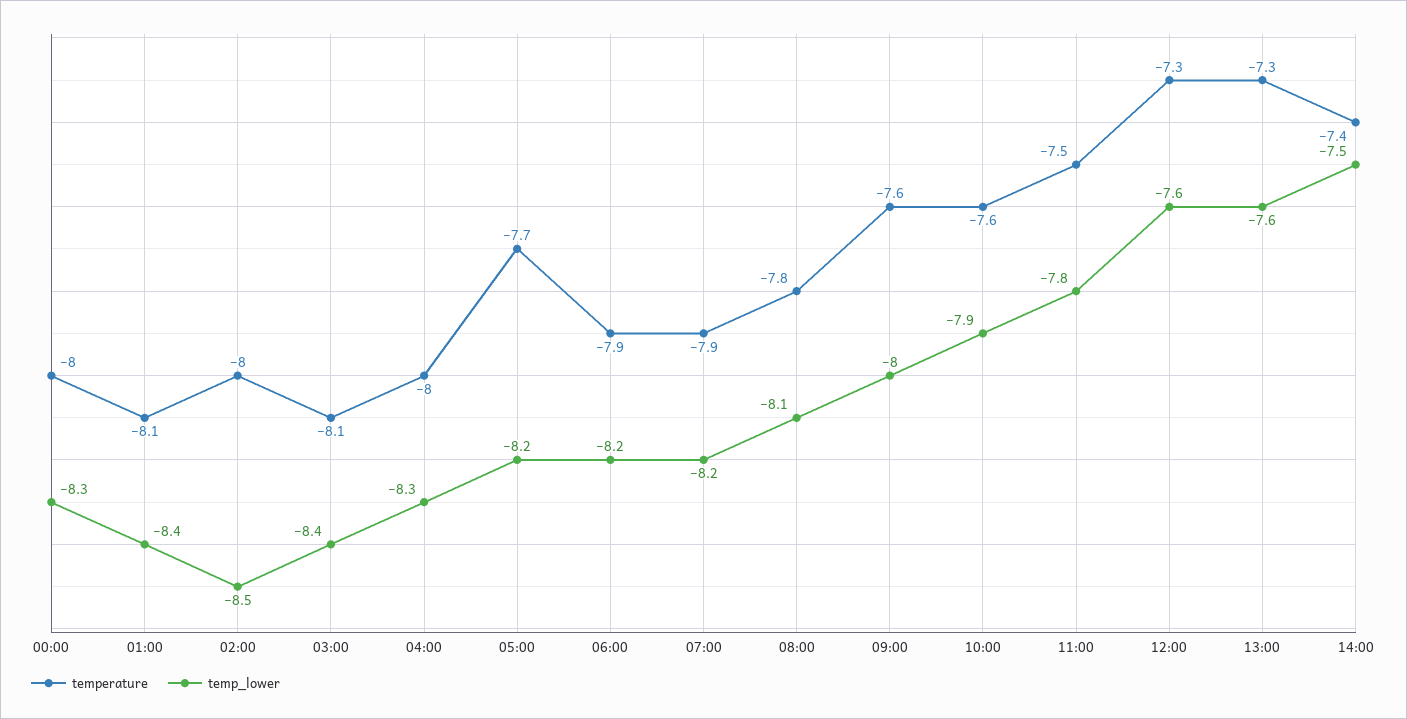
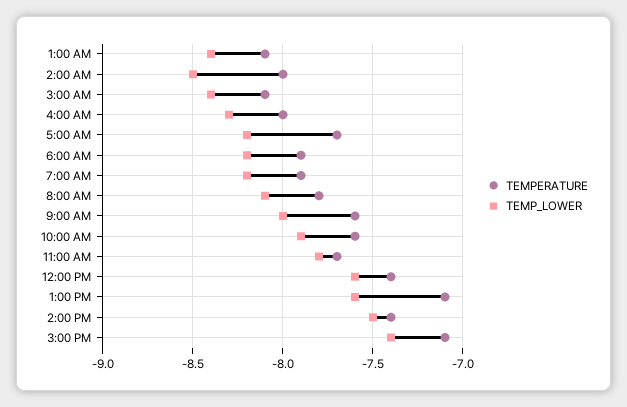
temperature, 00:00: -8 -> none
temp_lower, 00:00: -8.3 -> none
temperature, 11:00: -7.5 -> -7.7
temperature, 12:00: -7.3 -> -7.4
temperature, 13:00: -7.3 -> -7.1
temperature, 3:00 PM: none -> -7.1
temp_lower, 3:00 PM: none -> -7.4

